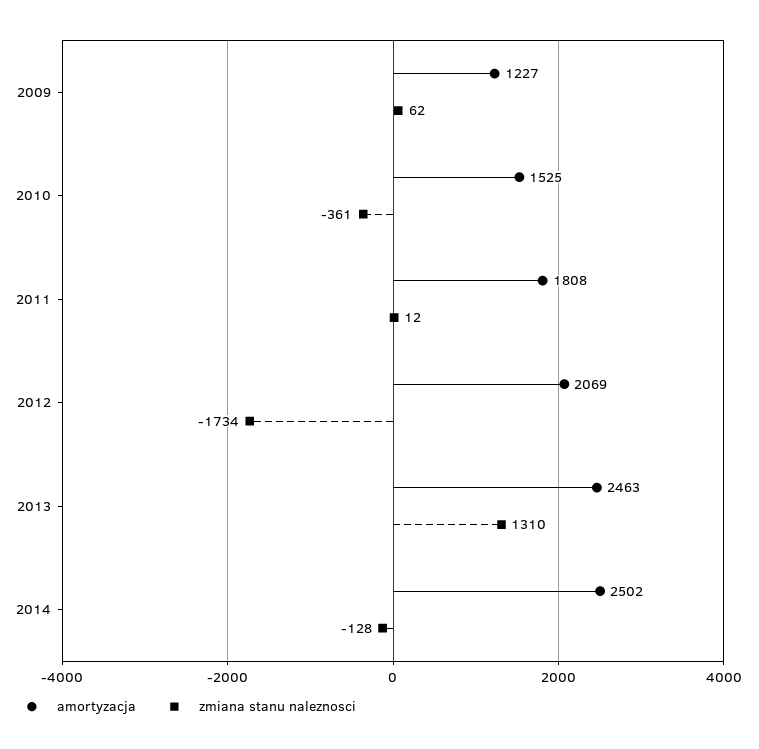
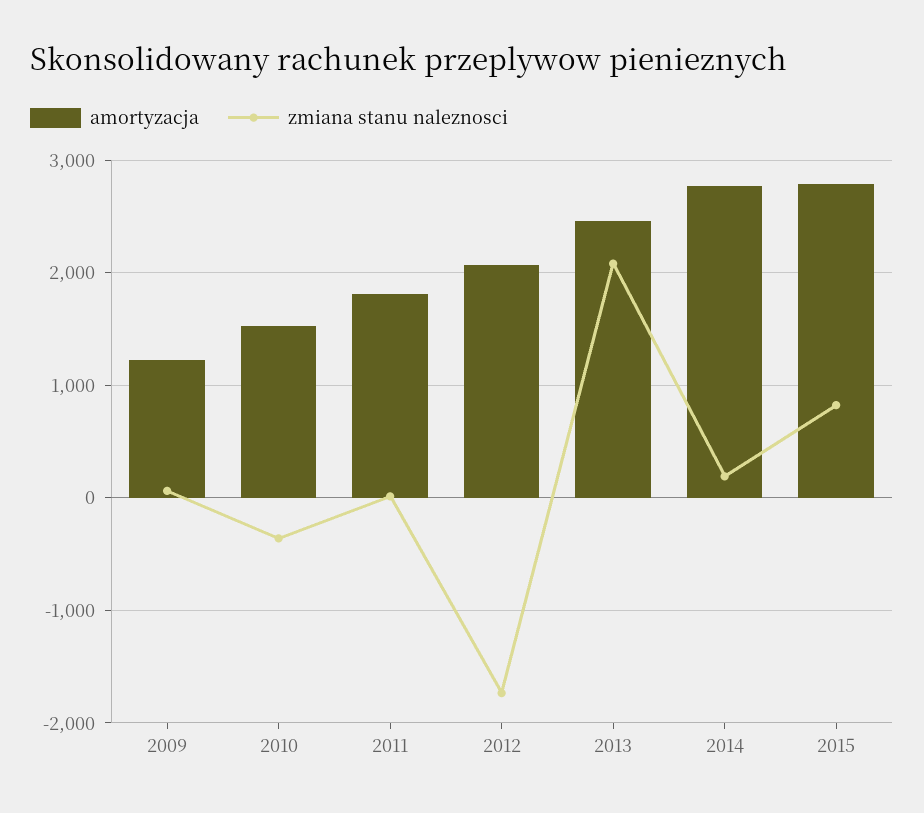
zmiana stanu naleznosci, 2013: 1310 -> 2100
amortyzacja, 2014: 2502 -> 2800
zmiana stanu naleznosci, 2014: -128 -> 200
amortyzacja, 2015: none -> 2800
zmiana stanu naleznosci, 2015: none -> 800

